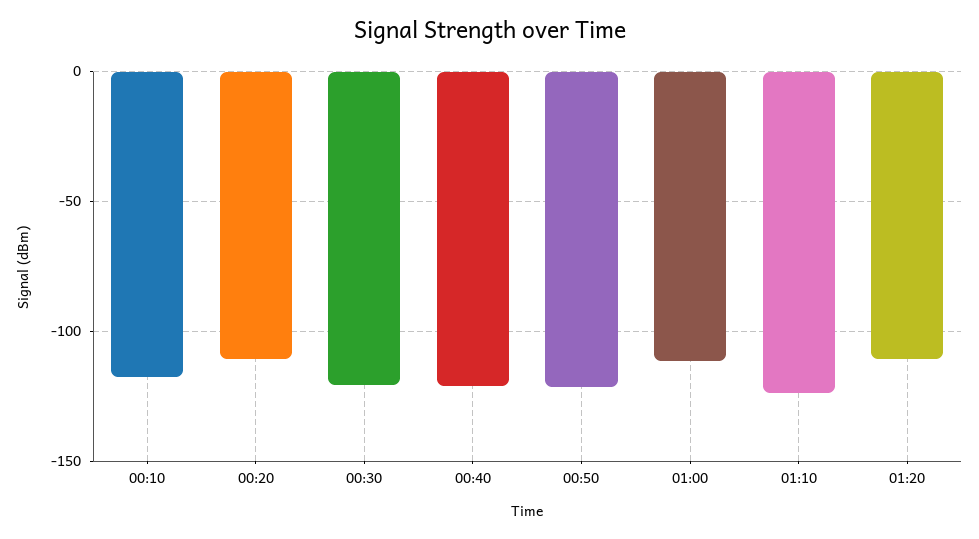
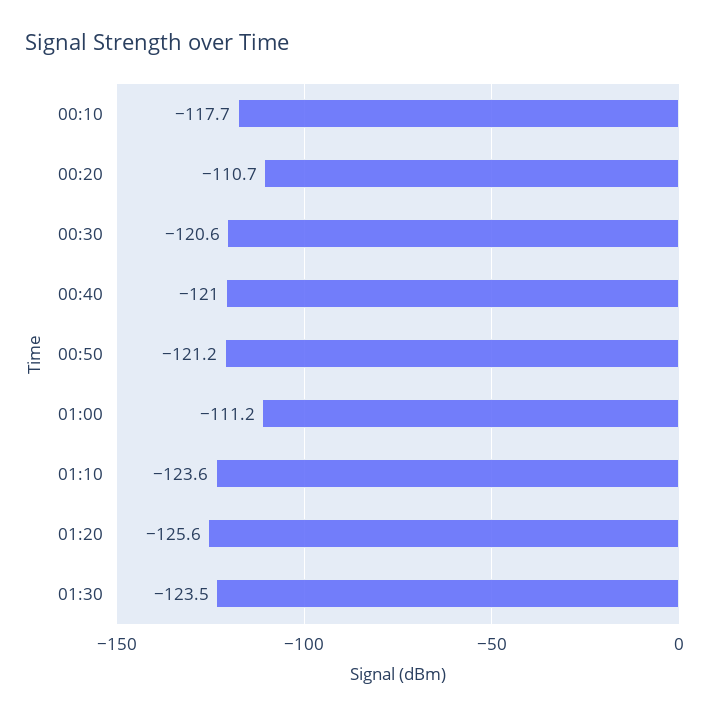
01:20: -110 -> -125.6
01:30: none -> -123.5

